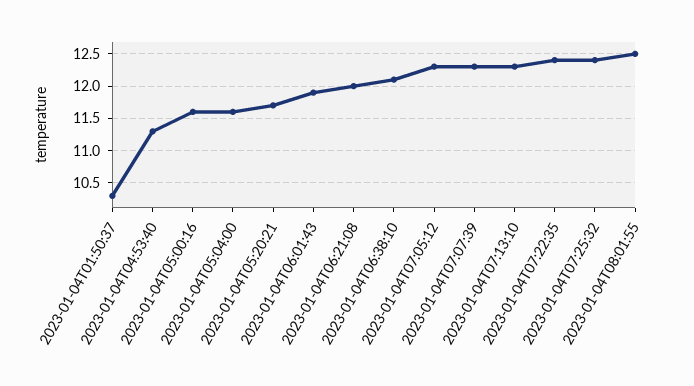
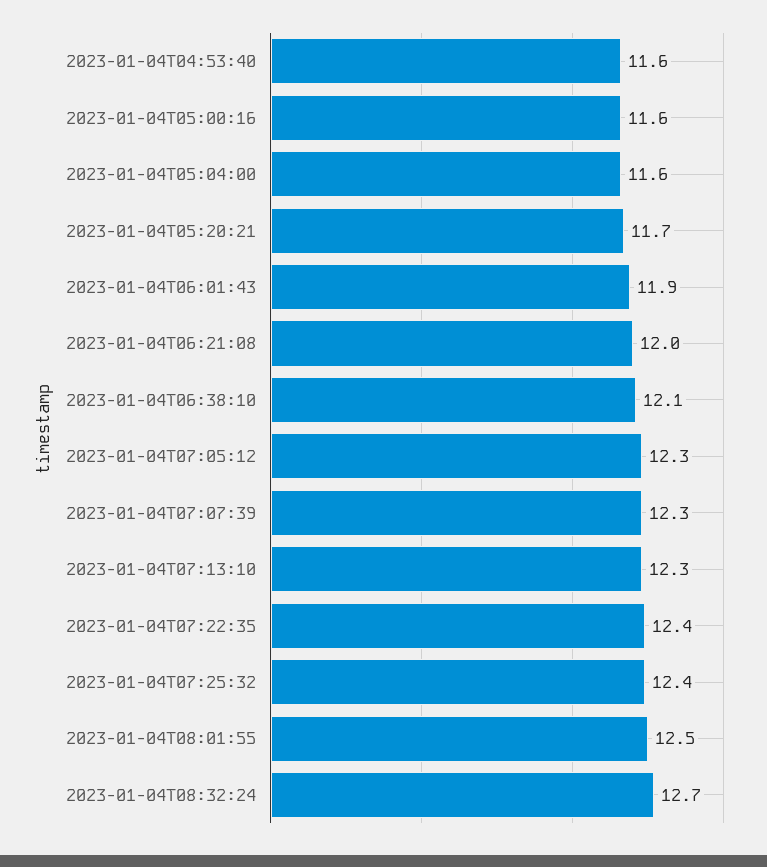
2023-01-04T01:50:37: 10.3 -> none
2023-01-04T04:53:40: 11.3 -> 11.6
2023-01-04T08:32:24: none -> 12.7

